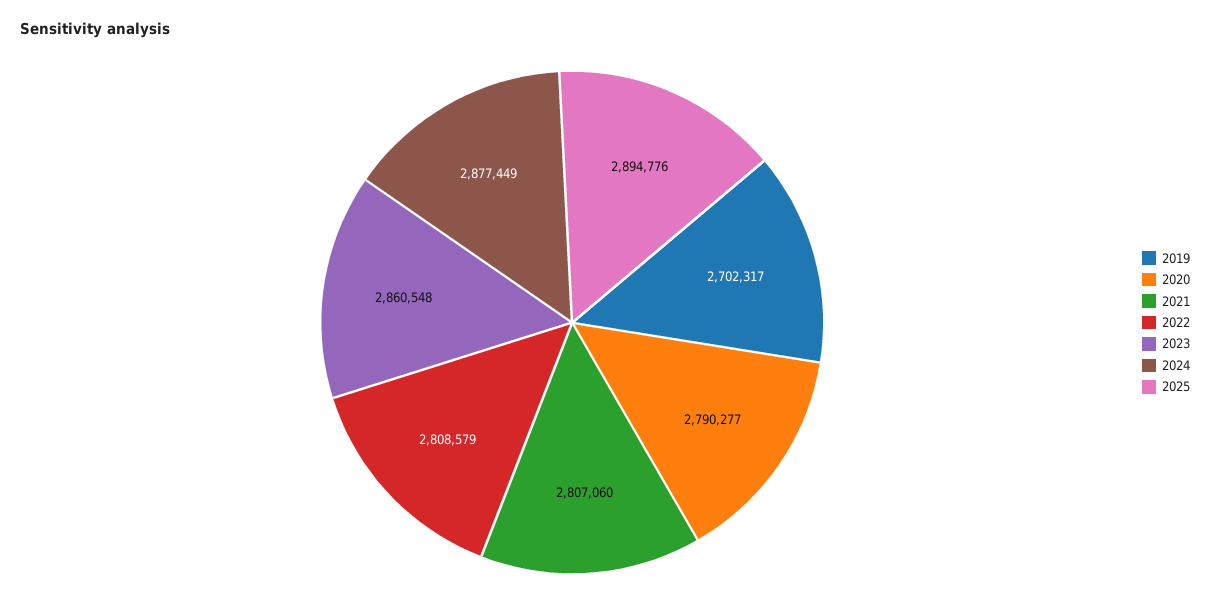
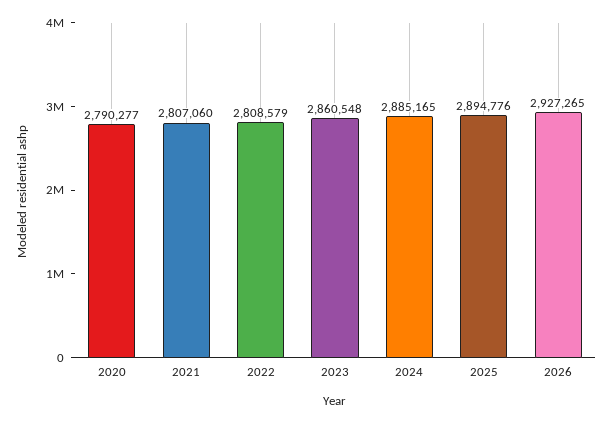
2019: 2702317 -> none
2024: 2877449 -> 2885165
2026: none -> 2927265

